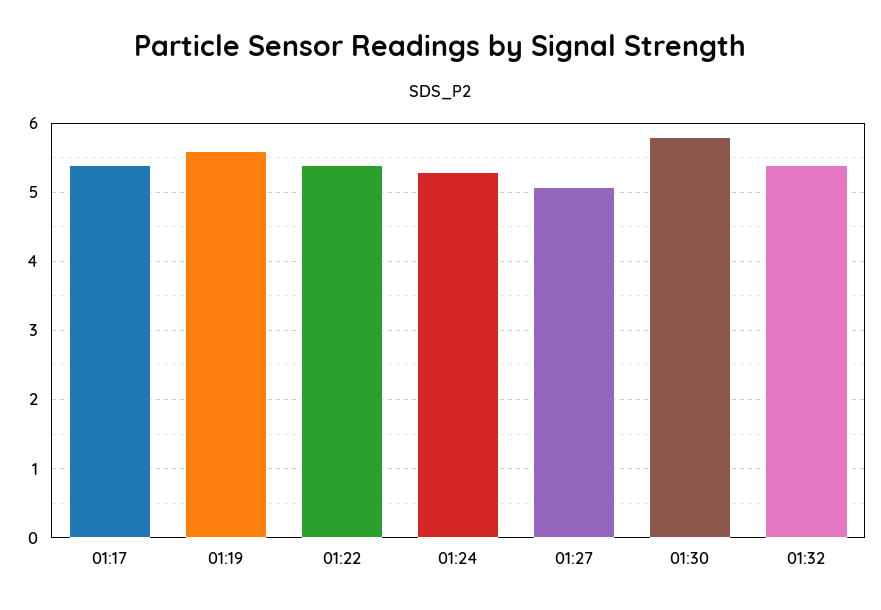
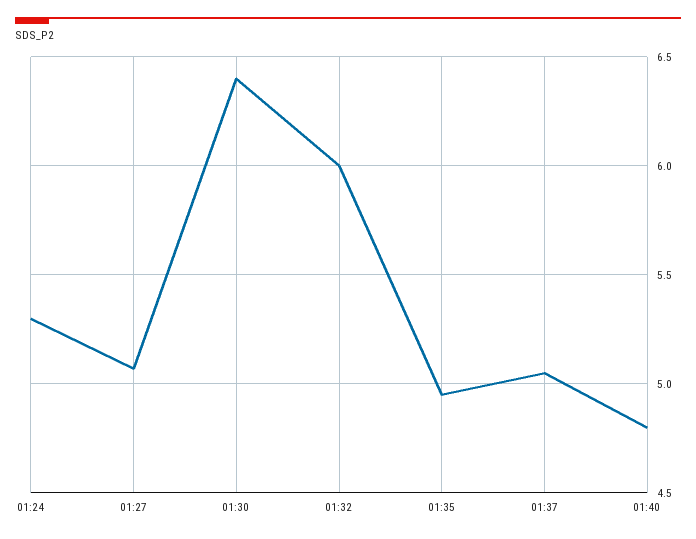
01:17: 5.4 -> none
01:19: 5.6 -> none
01:22: 5.4 -> none
01:30: 5.8 -> 6.4
01:32: 5.4 -> 6
01:35: none -> 4.95
01:37: none -> 5.05
01:40: none -> 4.8

